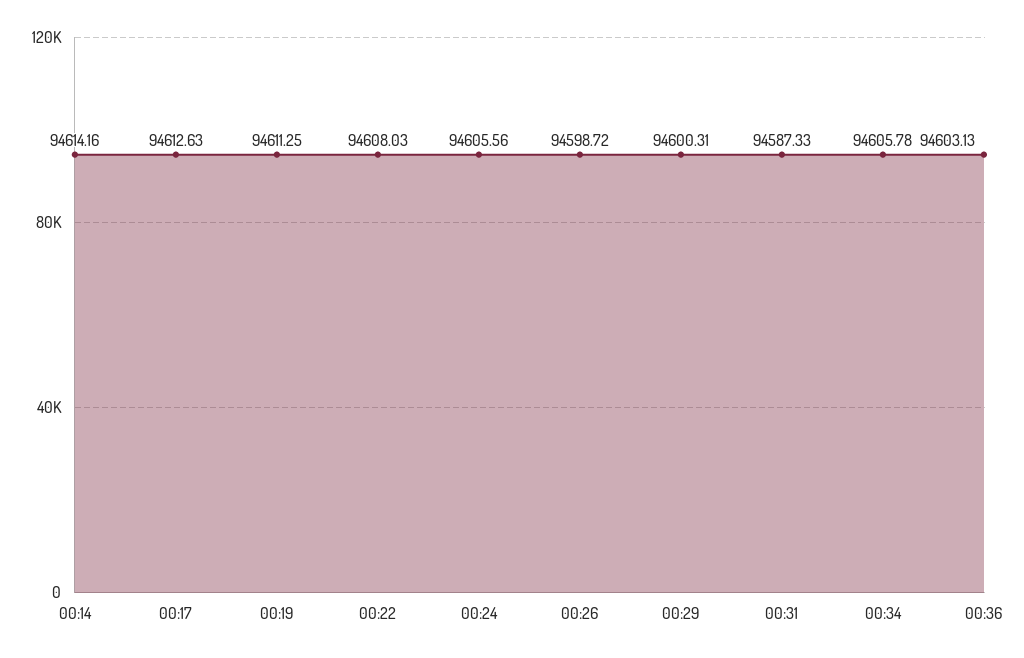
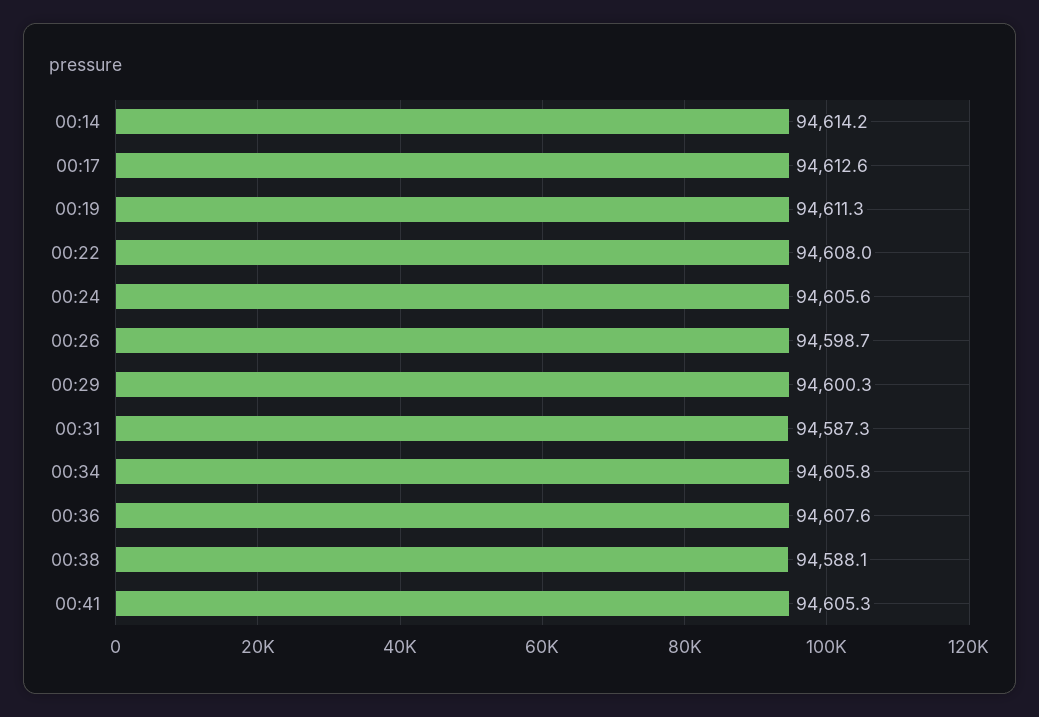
00:36: 94603.13 -> 94607.6
00:38: none -> 94588.1
00:41: none -> 94605.3

